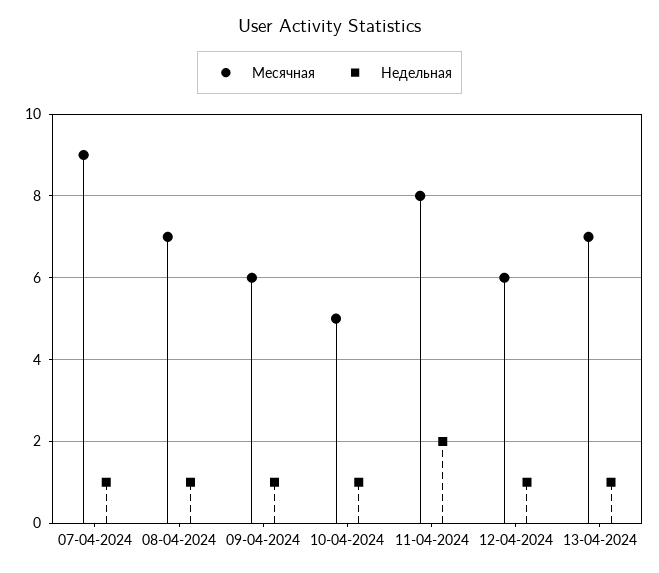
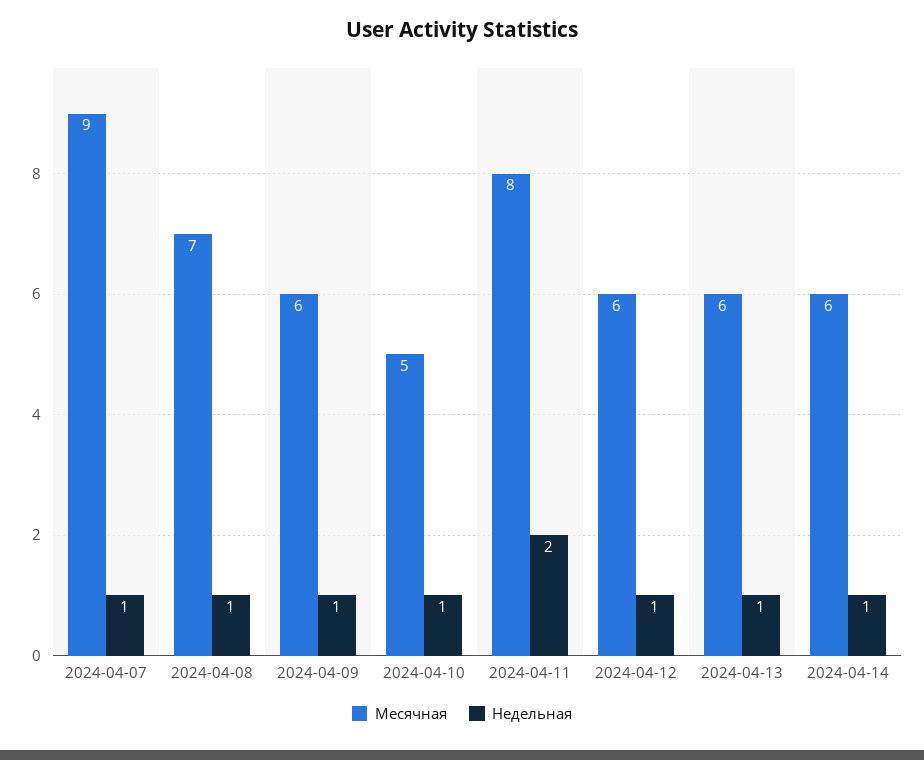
Месячная, 13-04-2024: 7 -> 6
Месячная, 2024-04-14: none -> 6
Недельная, 2024-04-14: none -> 1

